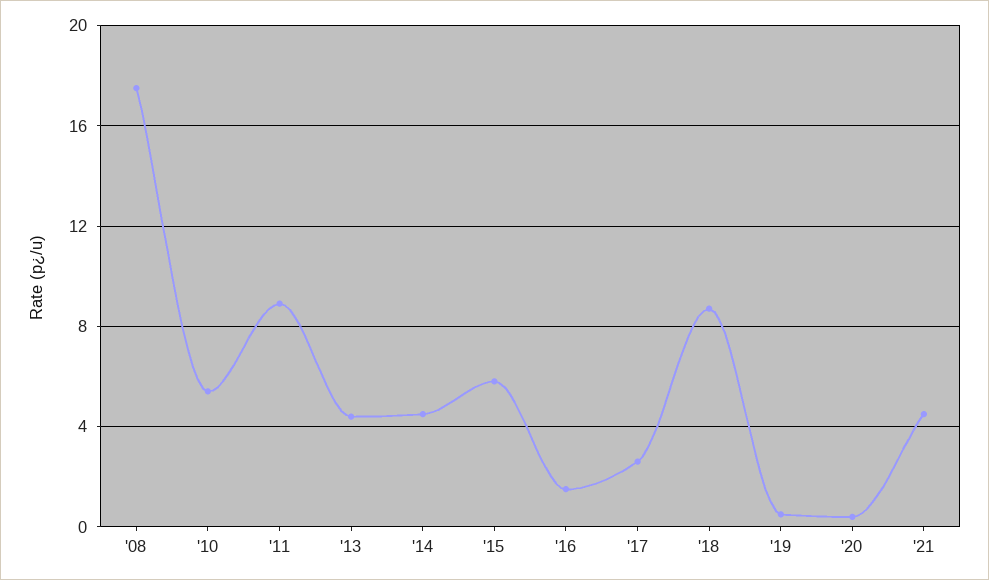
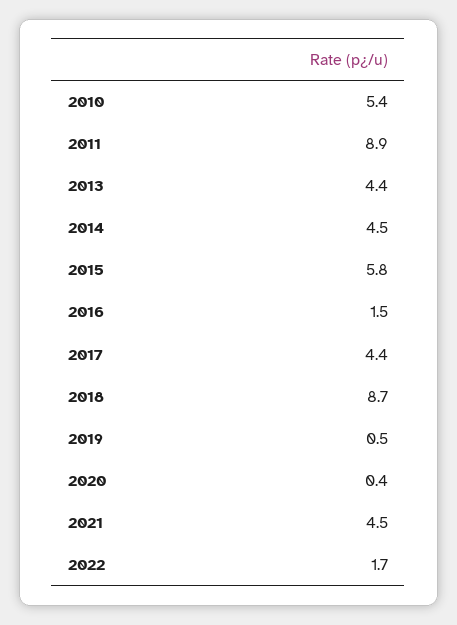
'08: 17.5 -> none
'17: 2.5 -> 4.4
2022: none -> 1.7

